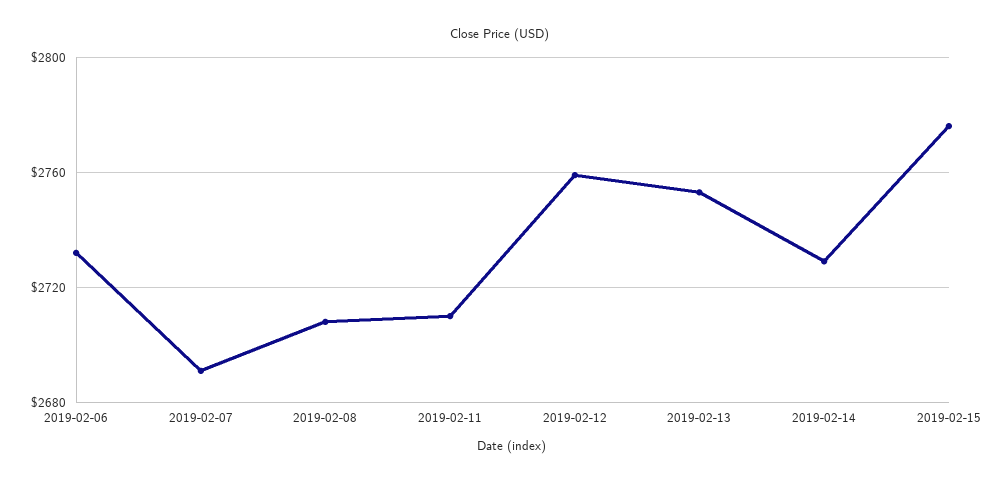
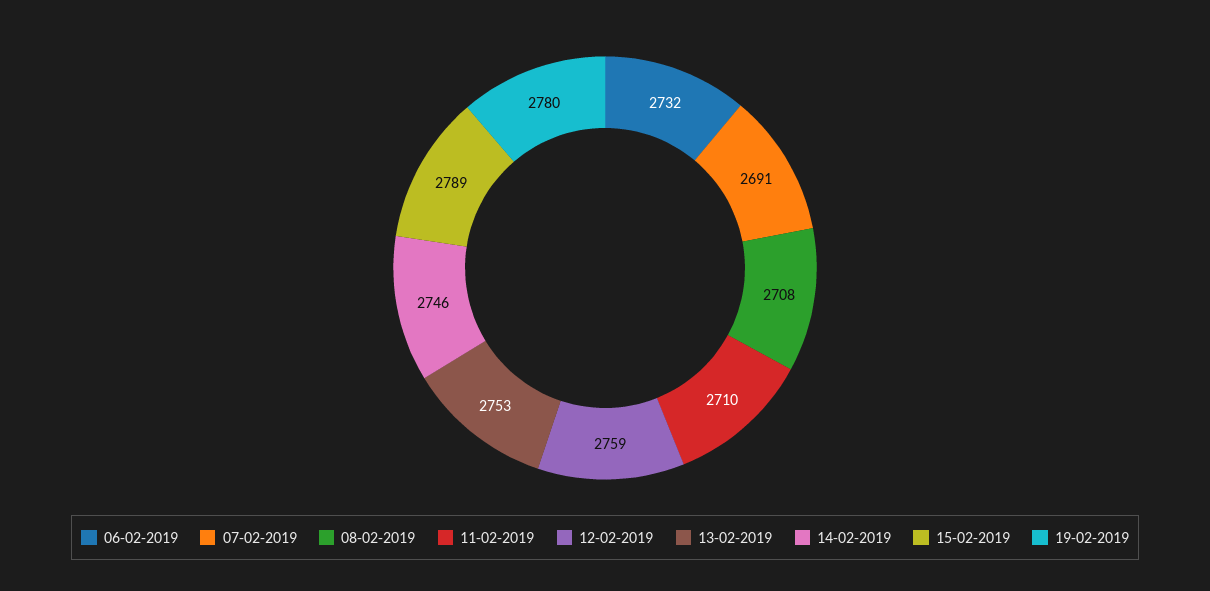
2019-02-14: 2730 -> 2746
2019-02-15: 2775 -> 2789
19-02-2019: none -> 2780

